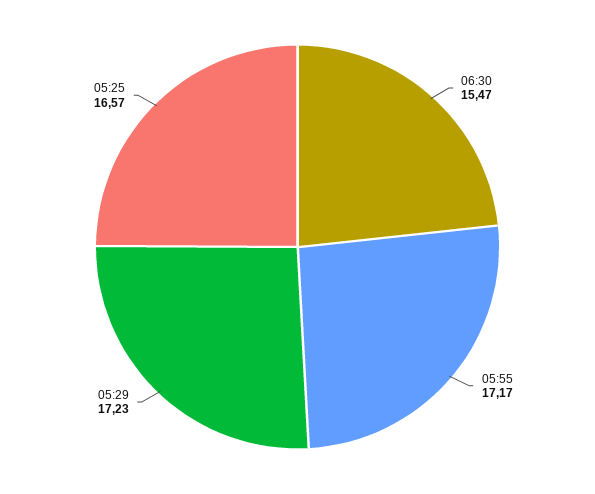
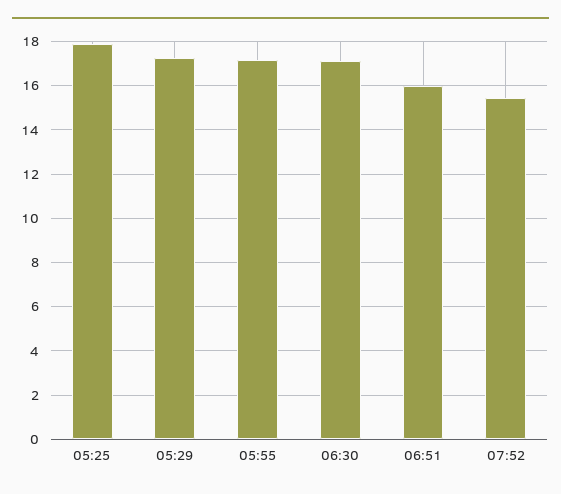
06:30: 15.47 -> 17
05:25: 16.57 -> 18
06:51: none -> 16
07:52: none -> 15.5

